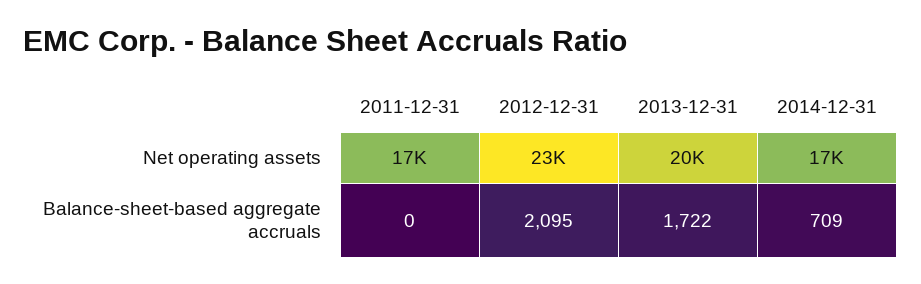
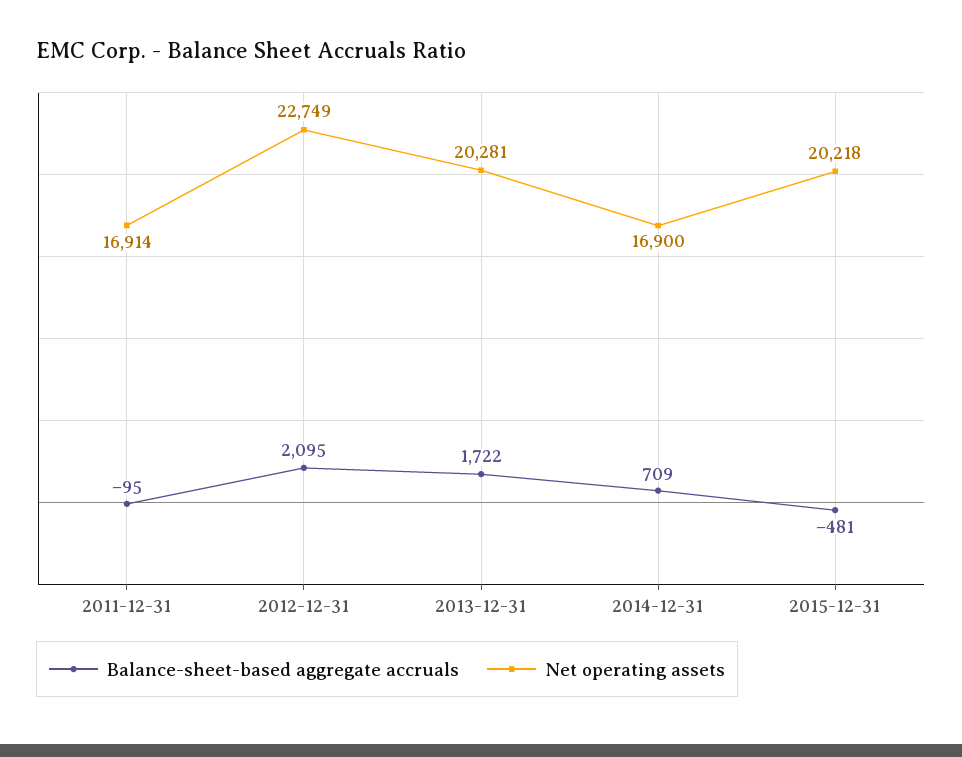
Balance-sheet-based aggregate accruals, 2011-12-31: 0 -> -95
Balance-sheet-based aggregate accruals, 2015-12-31: none -> -481
Net operating assets, 2015-12-31: none -> 20218

